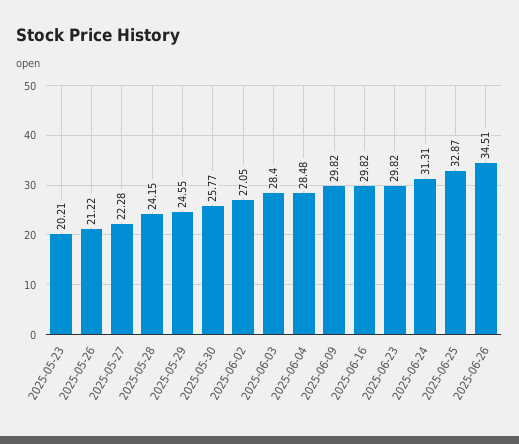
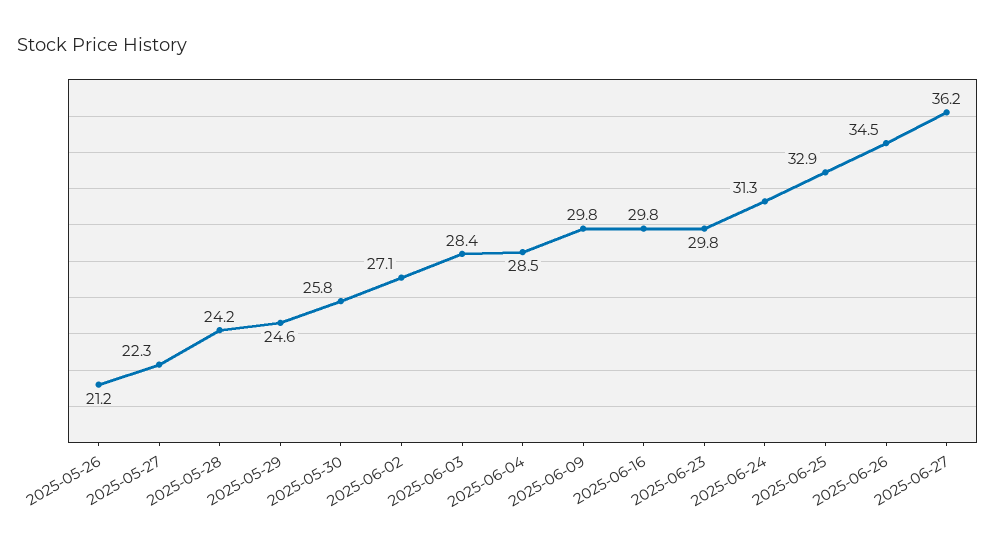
2025-05-23: 20.21 -> none
2025-06-27: none -> 36.2

